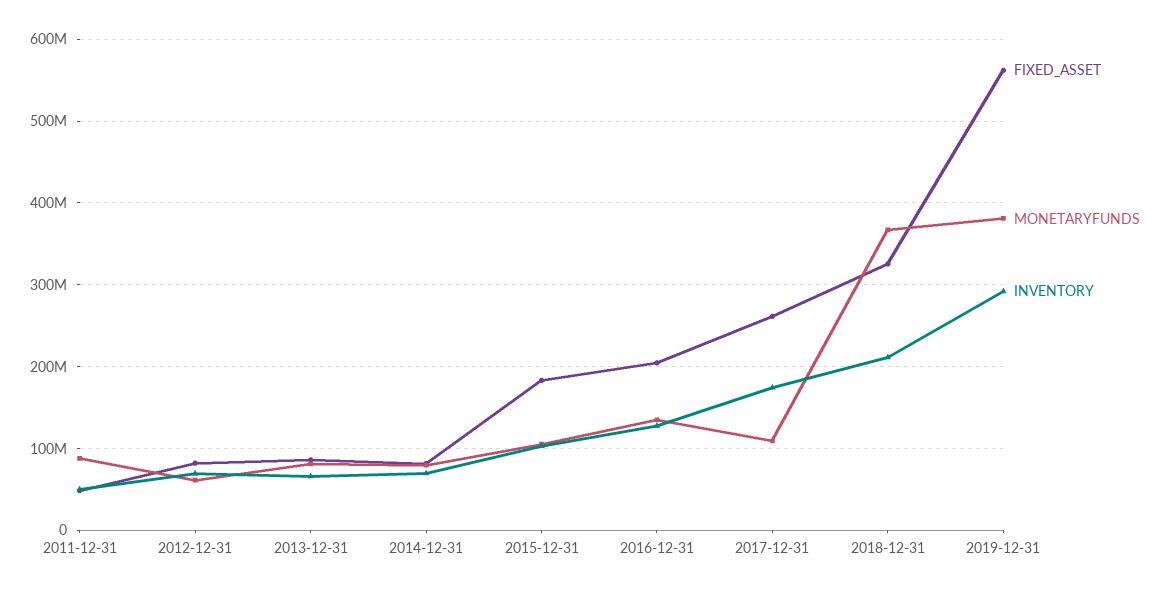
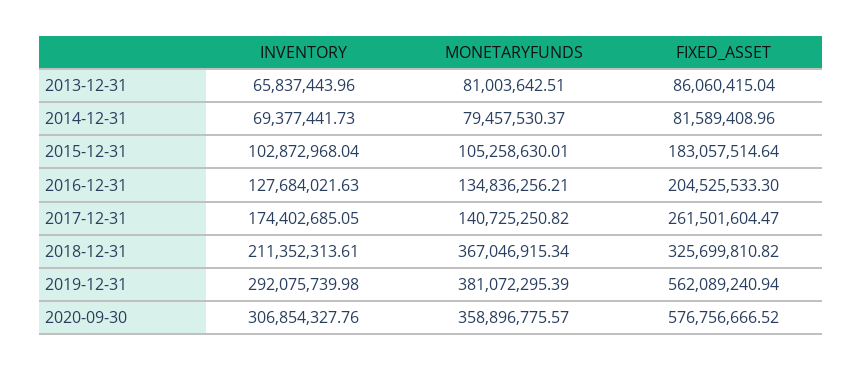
FIXED_ASSET, 2011-12-31: 50000000 -> none
MONETARYFUNDS, 2011-12-31: 90000000 -> none
INVENTORY, 2011-12-31: 50000000 -> none
FIXED_ASSET, 2012-12-31: 80000000 -> none
MONETARYFUNDS, 2012-12-31: 60000000 -> none
INVENTORY, 2012-12-31: 70000000 -> none
MONETARYFUNDS, 2017-12-31: 110000000 -> 140725250.82
INVENTORY, 2020-09-30: none -> 306854327.76
MONETARYFUNDS, 2020-09-30: none -> 358896775.57
FIXED_ASSET, 2020-09-30: none -> 576756666.52

